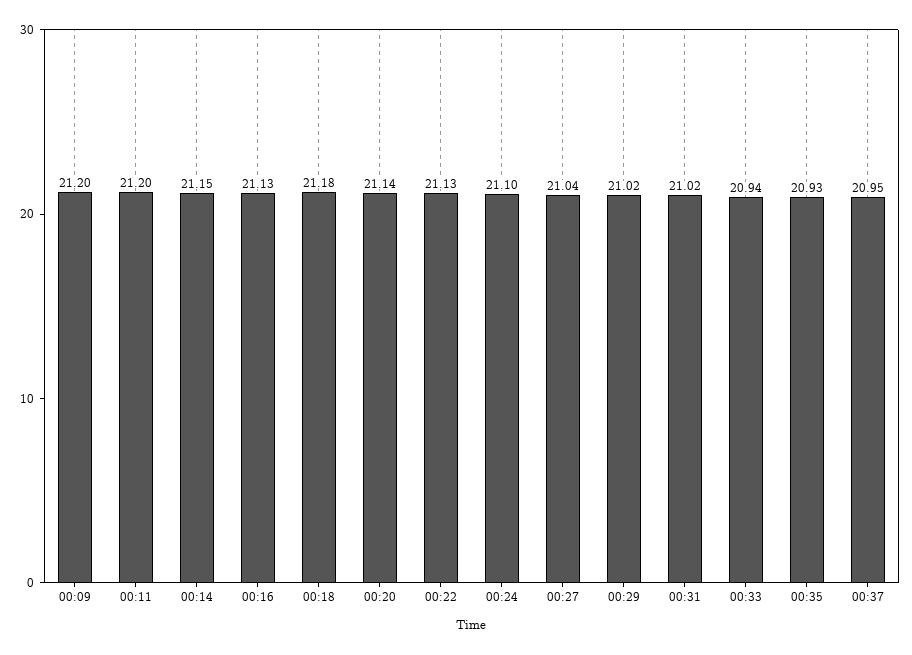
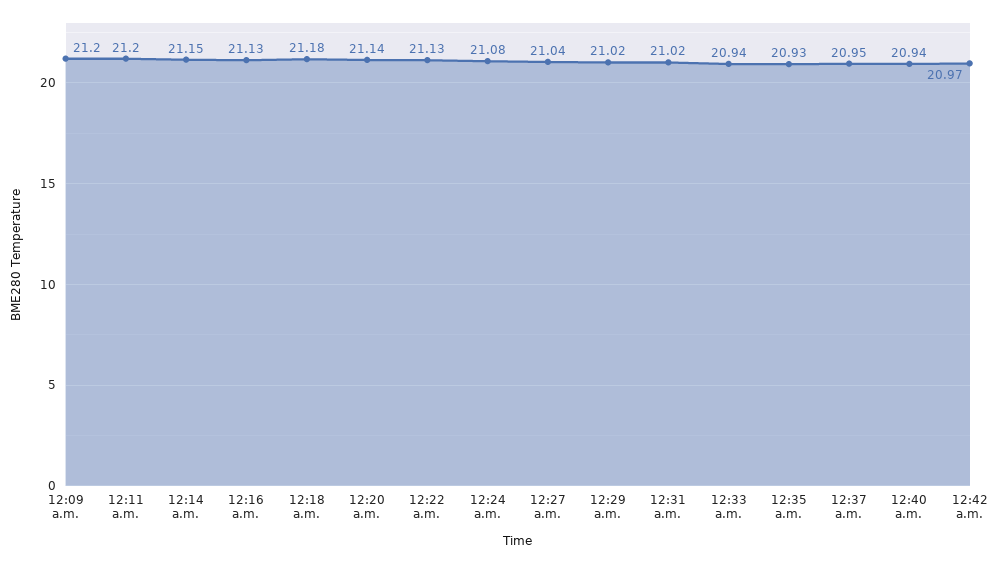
00:24: 21.1 -> 21.08
12:40 a.m.: none -> 20.94
12:42 a.m.: none -> 20.97

